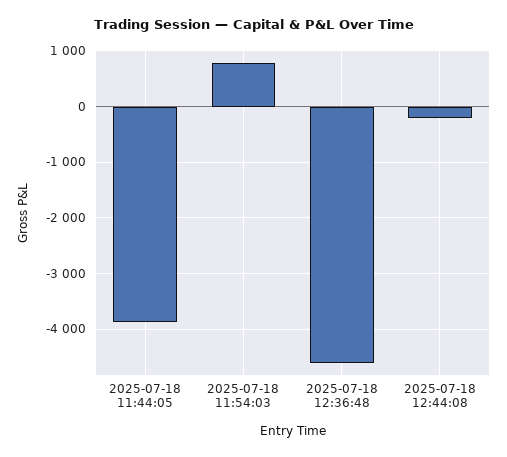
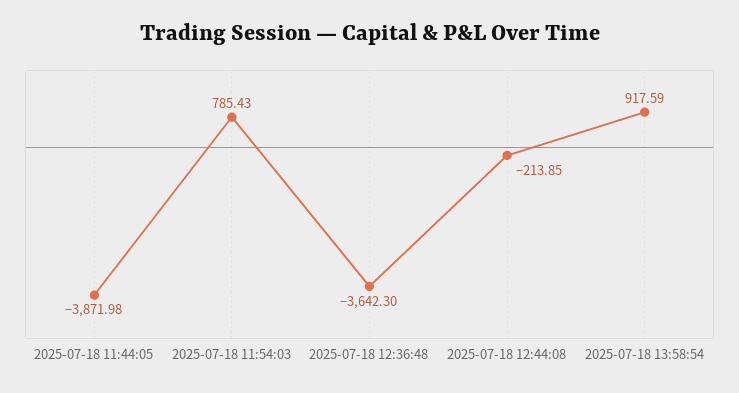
2025-07-18 12:36:48: -4600 -> -3642.3
2025-07-18 13:58:54: none -> 917.59

